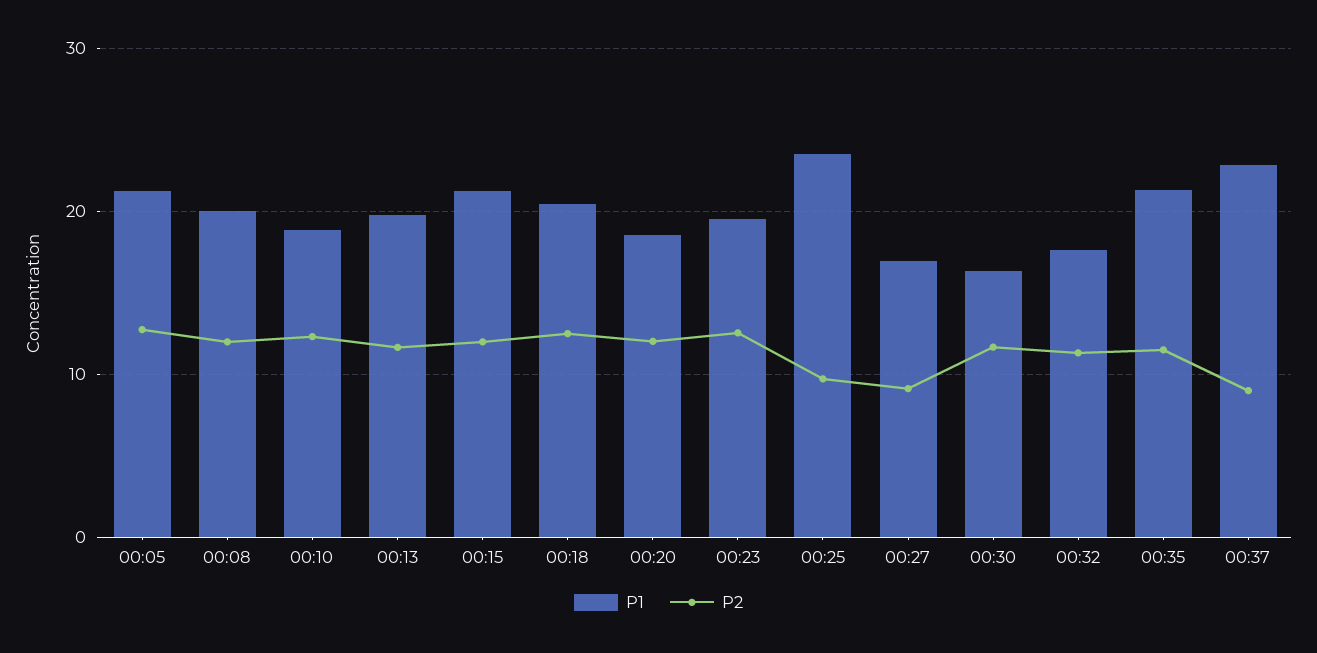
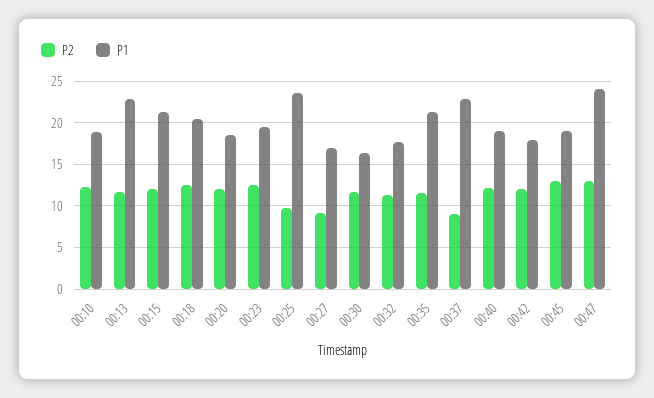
P1, 00:05: 21 -> none
P2, 00:05: 13 -> none
P1, 00:08: 20 -> none
P2, 00:08: 12 -> none
P1, 00:13: 20 -> 23
P2, 00:40: none -> 12
P1, 00:40: none -> 19
P2, 00:42: none -> 12
P1, 00:42: none -> 18
P2, 00:45: none -> 13
P1, 00:45: none -> 19
P2, 00:47: none -> 13
P1, 00:47: none -> 24

